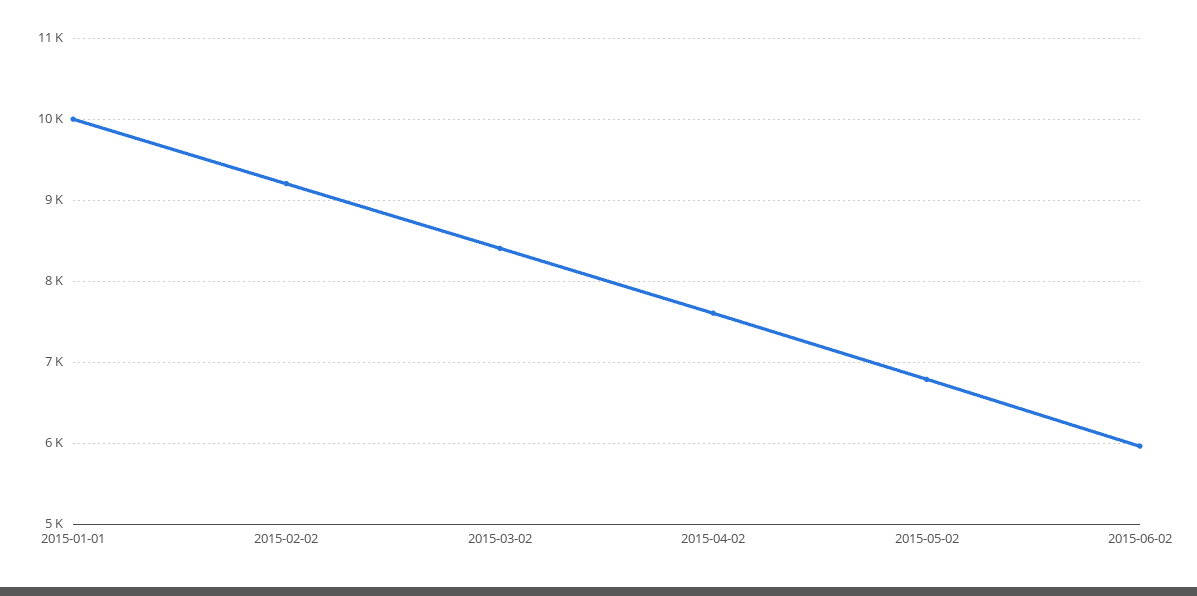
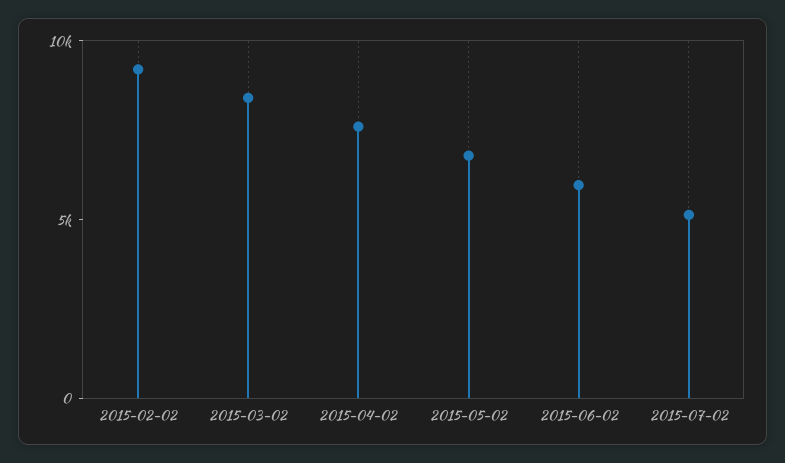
2015-01-01: 10000 -> none
2015-07-02: none -> 5000

